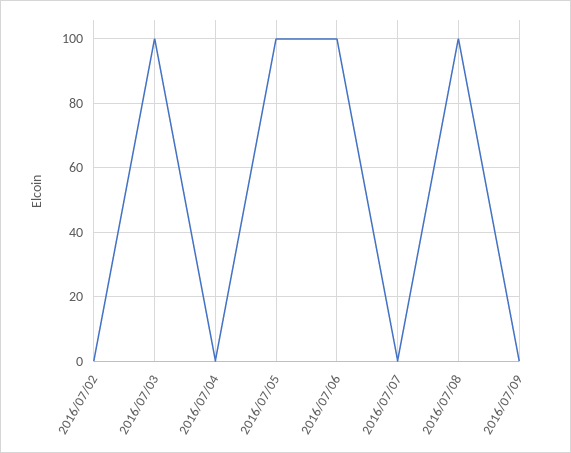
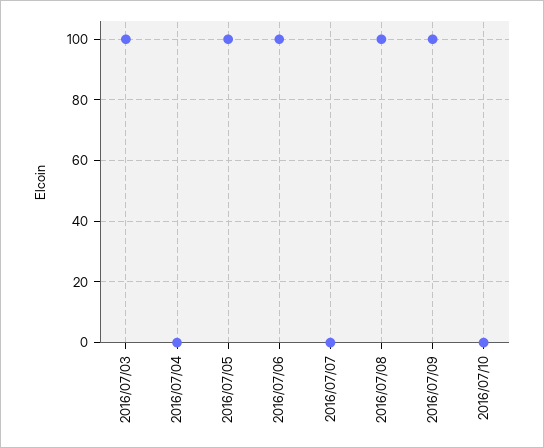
2016/07/02: 0 -> none
2016/07/09: 0 -> 100
2016/07/10: none -> 0

